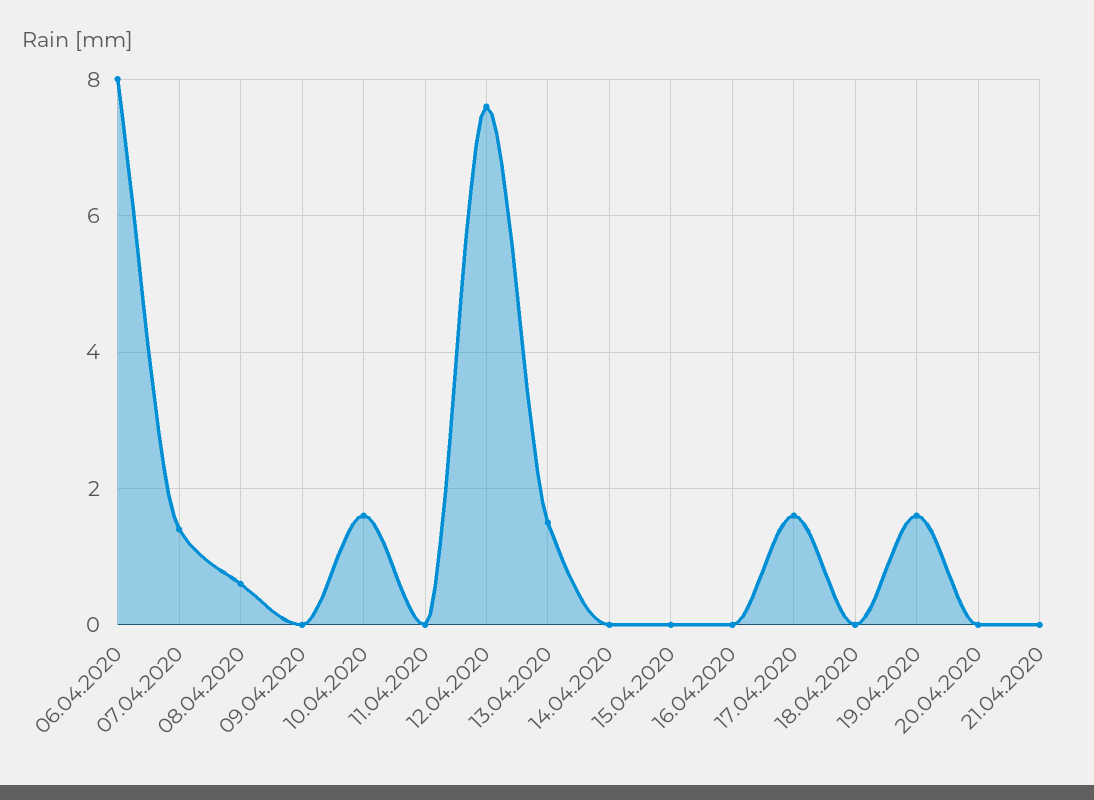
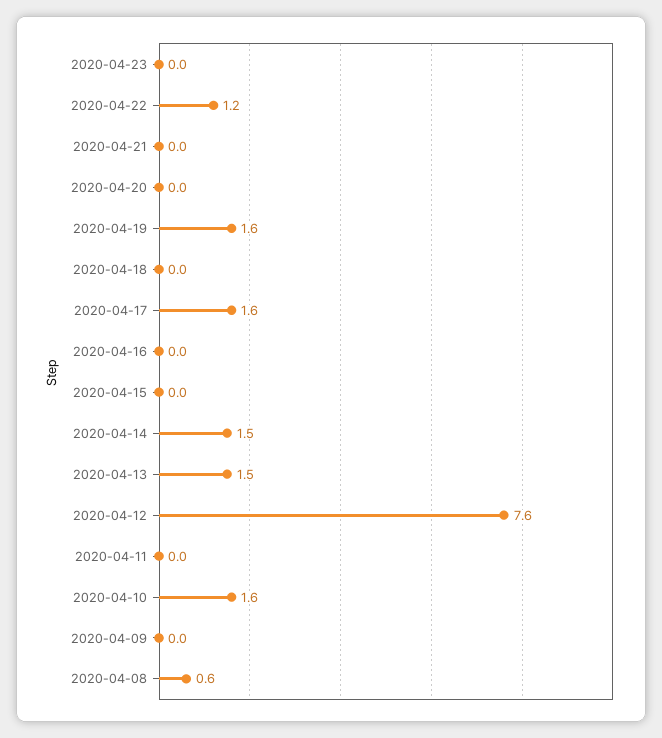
06.04.2020: 8 -> none
07.04.2020: 1.5 -> none
14.04.2020: 0 -> 1.5
2020-04-23: none -> 0
2020-04-22: none -> 1.2

